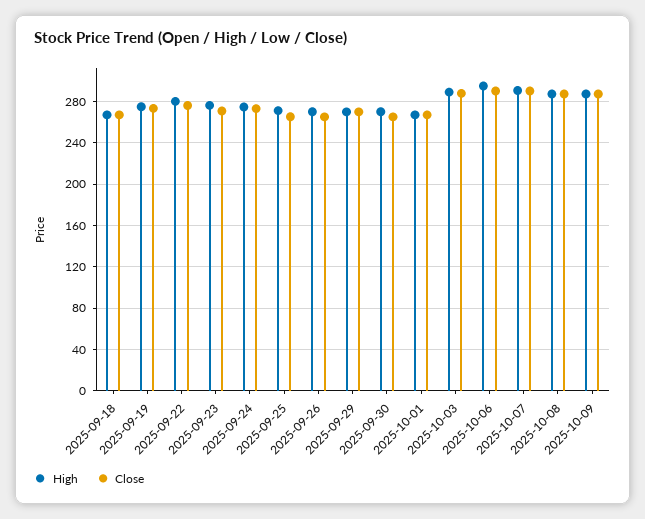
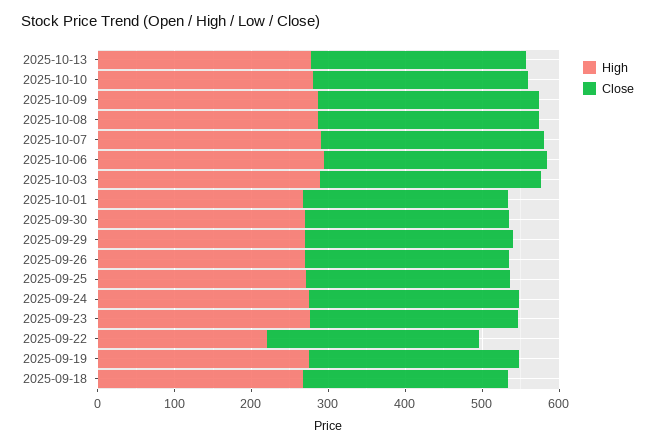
High, 2025-09-22: 280 -> 220
High, 2025-10-13: none -> 280
Close, 2025-10-13: none -> 280
High, 2025-10-10: none -> 280
Close, 2025-10-10: none -> 280

